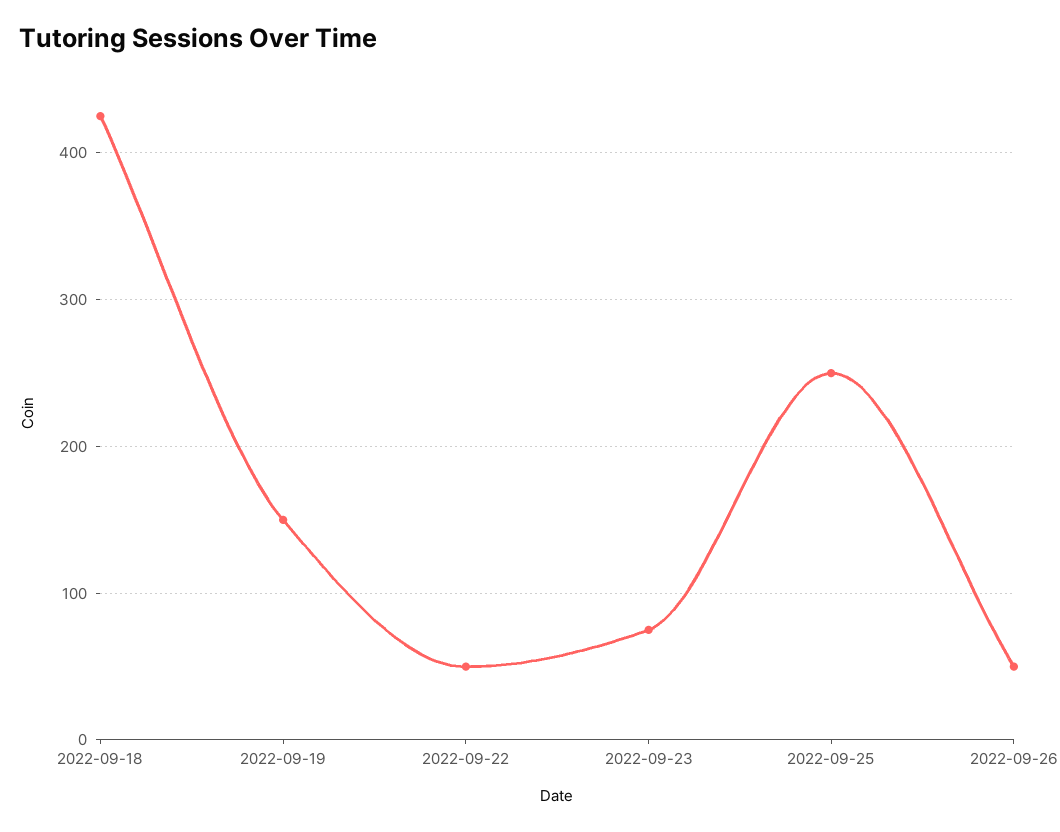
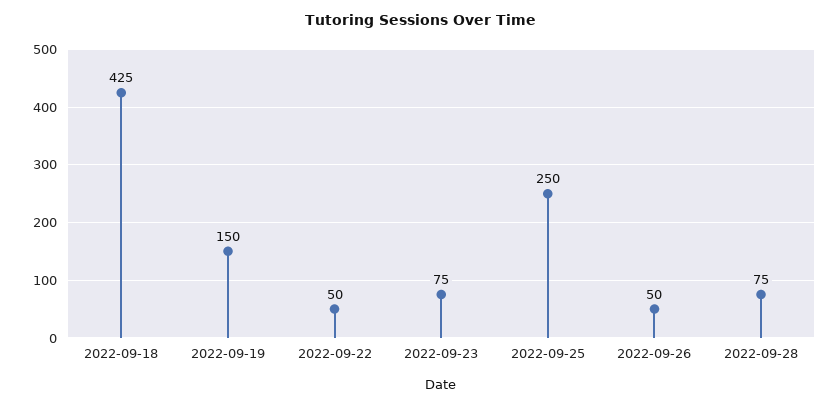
2022-09-28: none -> 75

